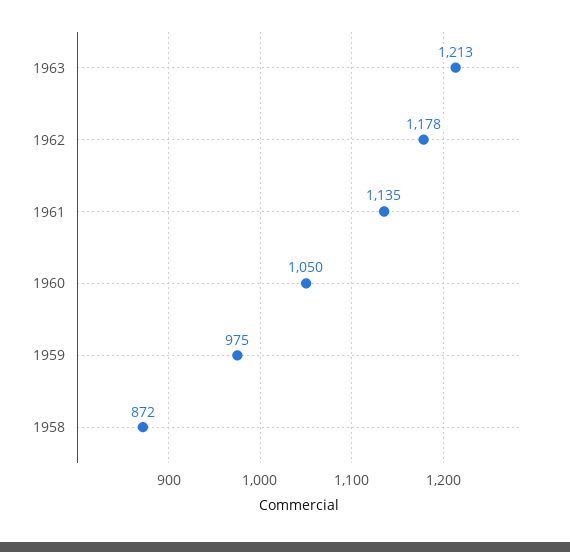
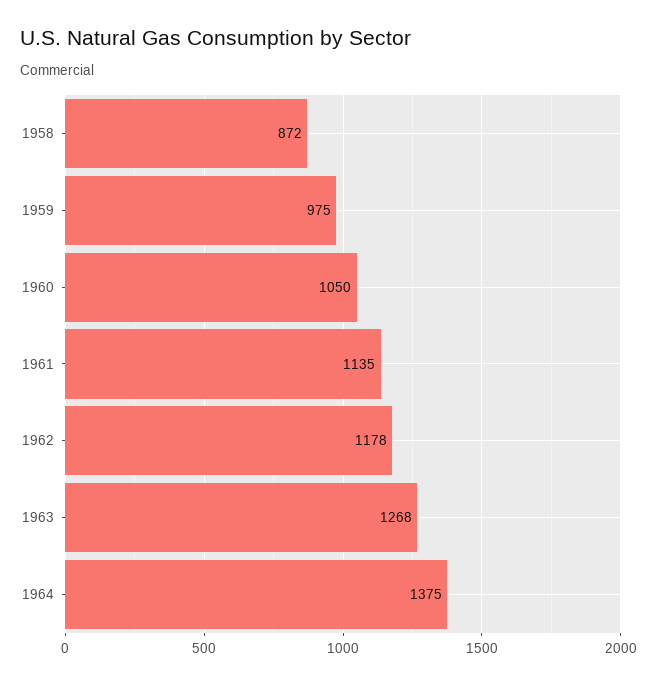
1963: 1213 -> 1268
1964: none -> 1375

